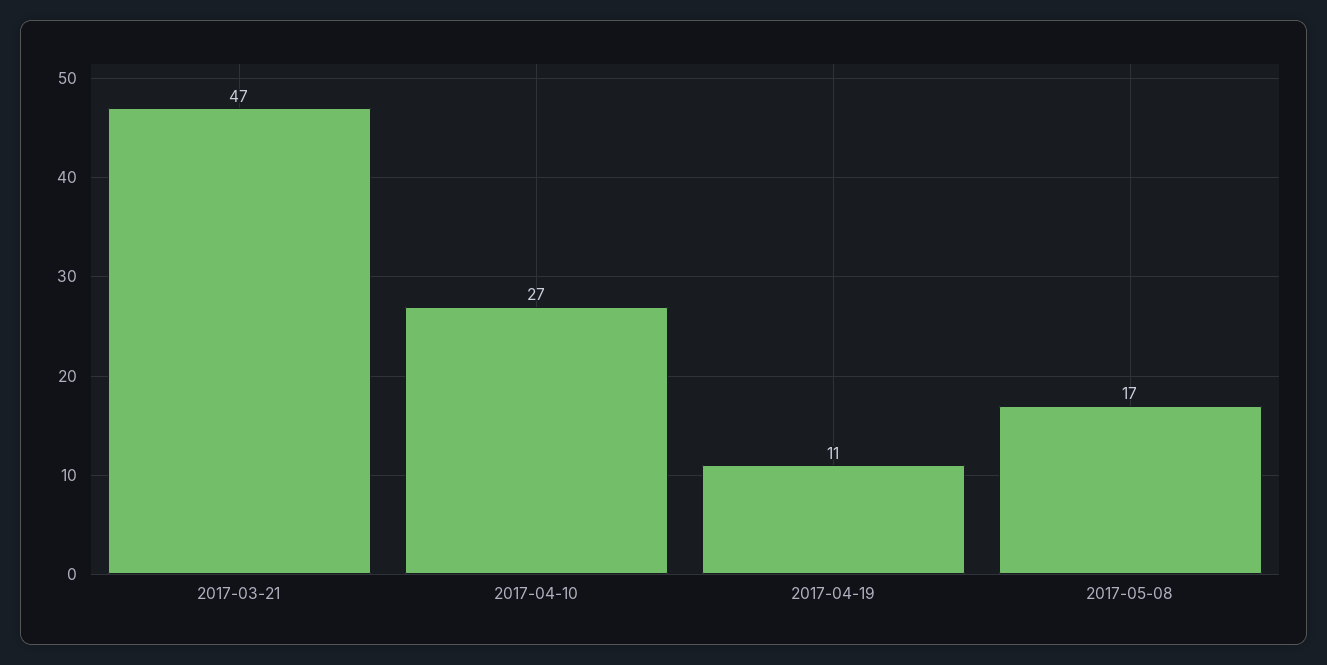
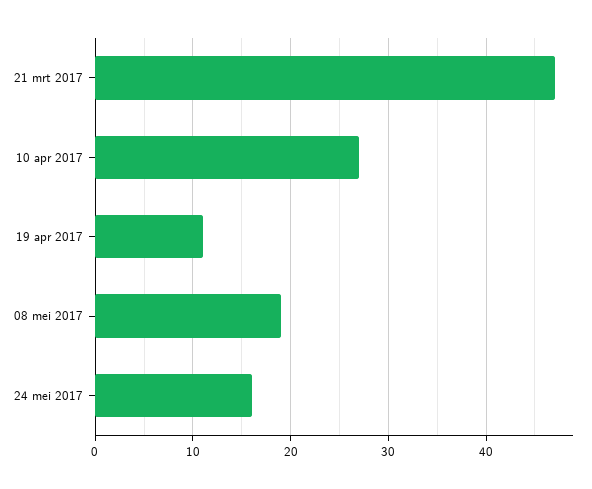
2017-05-08: 17 -> 19
24 mei 2017: none -> 16

